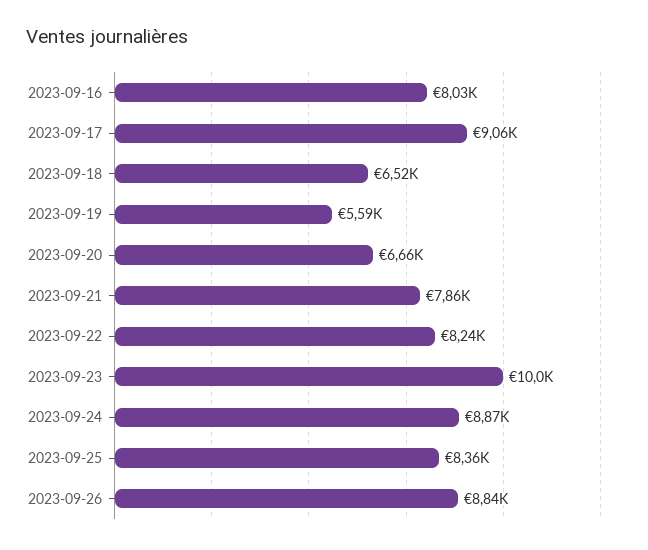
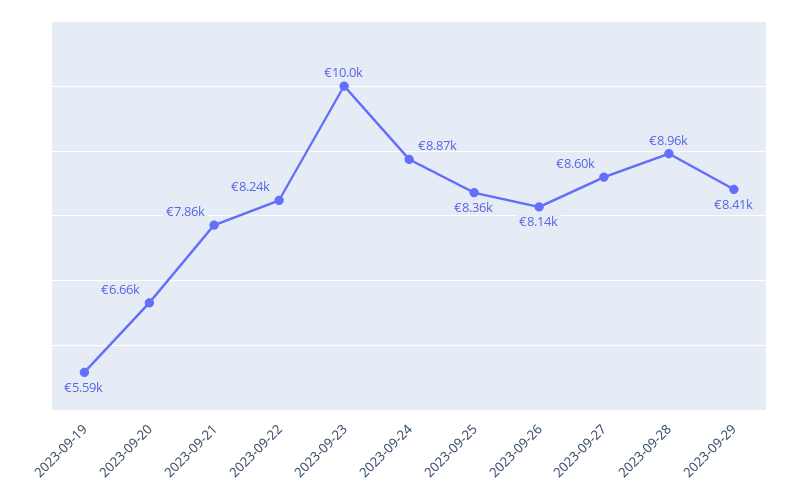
2023-09-16: 8030 -> none
2023-09-17: 9060 -> none
2023-09-18: 6520 -> none
2023-09-26: 8840 -> 8140
2023-09-27: none -> 8600
2023-09-28: none -> 8960
2023-09-29: none -> 8410

